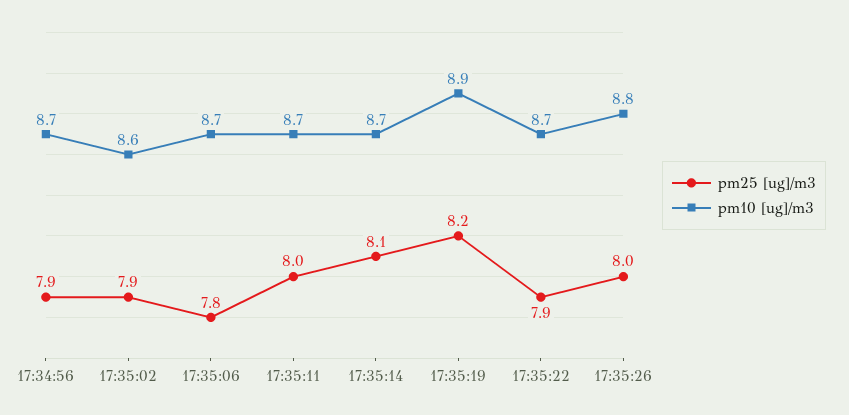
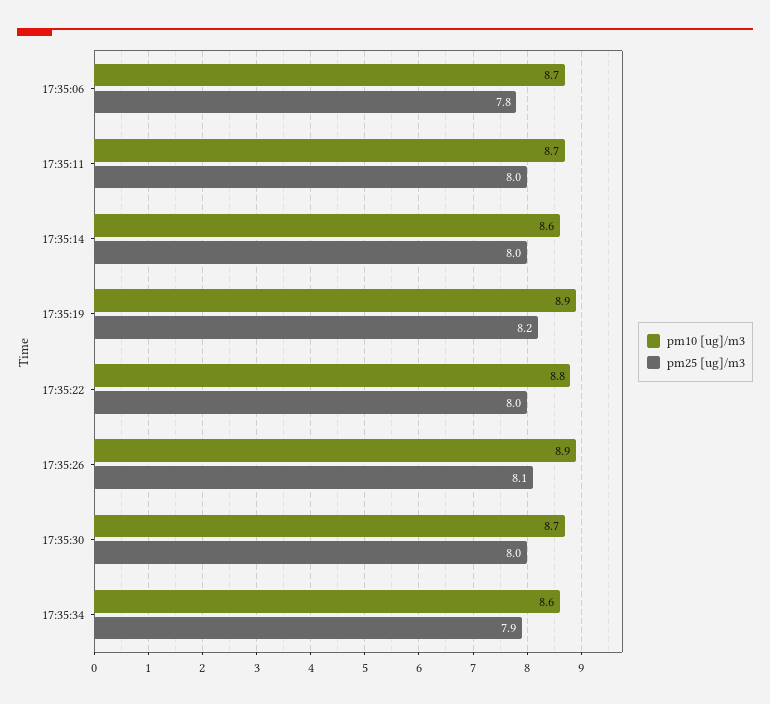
pm25 [ug]/m3, 17:34:56: 7.9 -> none
pm10 [ug]/m3, 17:34:56: 8.7 -> none
pm25 [ug]/m3, 17:35:02: 7.9 -> none
pm10 [ug]/m3, 17:35:02: 8.6 -> none
pm25 [ug]/m3, 17:35:14: 8.1 -> 8
pm10 [ug]/m3, 17:35:14: 8.7 -> 8.6
pm25 [ug]/m3, 17:35:22: 7.9 -> 8
pm10 [ug]/m3, 17:35:22: 8.7 -> 8.8
pm25 [ug]/m3, 17:35:26: 8 -> 8.1
pm10 [ug]/m3, 17:35:26: 8.8 -> 8.9
pm10 [ug]/m3, 17:35:30: none -> 8.7
pm25 [ug]/m3, 17:35:30: none -> 8
pm10 [ug]/m3, 17:35:34: none -> 8.6
pm25 [ug]/m3, 17:35:34: none -> 7.9

